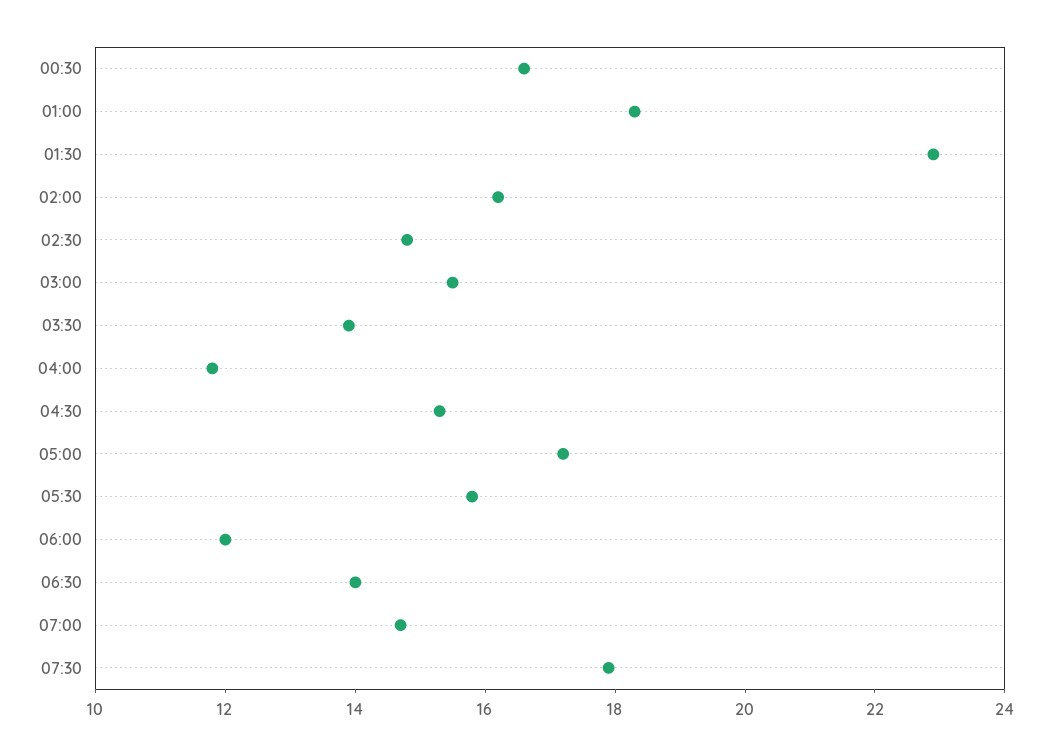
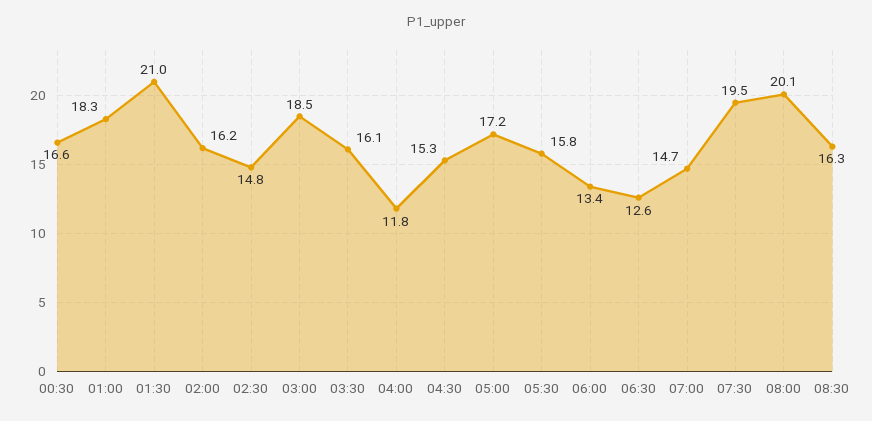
01:30: 23 -> 21
03:00: 15.5 -> 18.5
03:30: 14 -> 16.1
06:00: 12 -> 13.4
06:30: 14 -> 12.6
07:30: 18 -> 19.5
08:00: none -> 20.1
08:30: none -> 16.3

